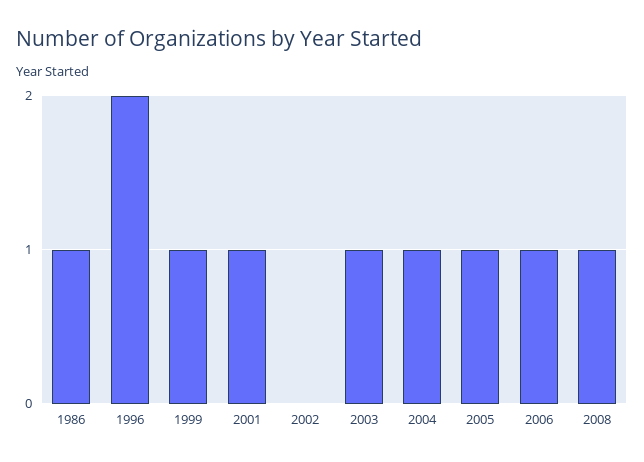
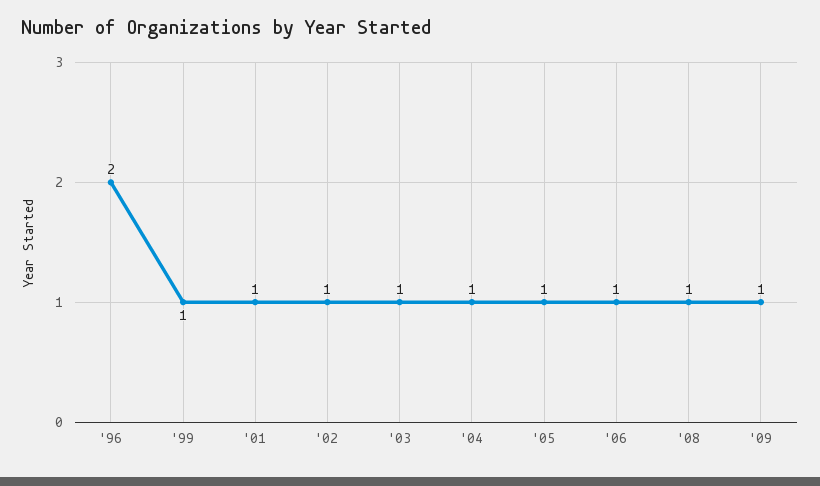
1986: 1 -> none
2002: 0 -> 1
'09: none -> 1

